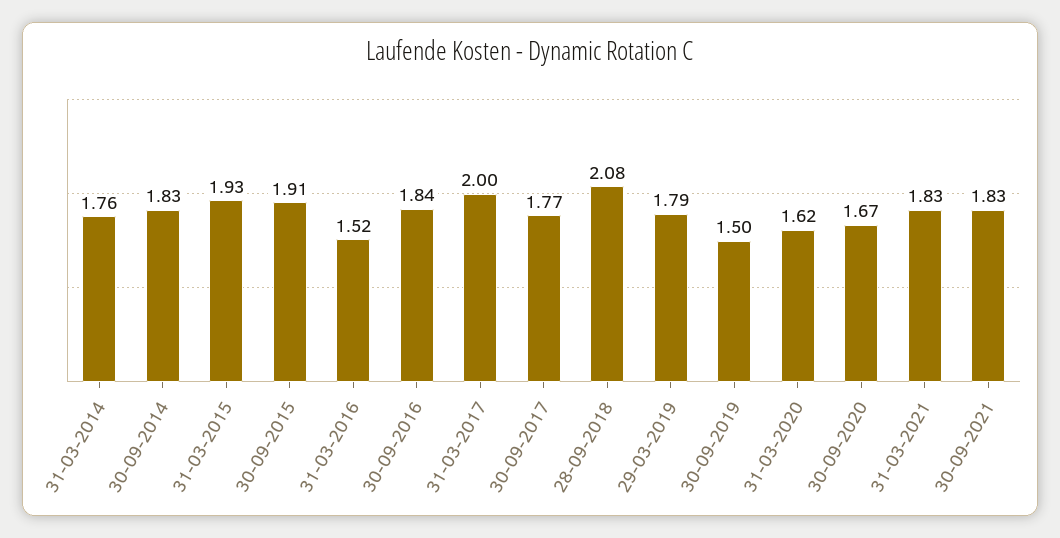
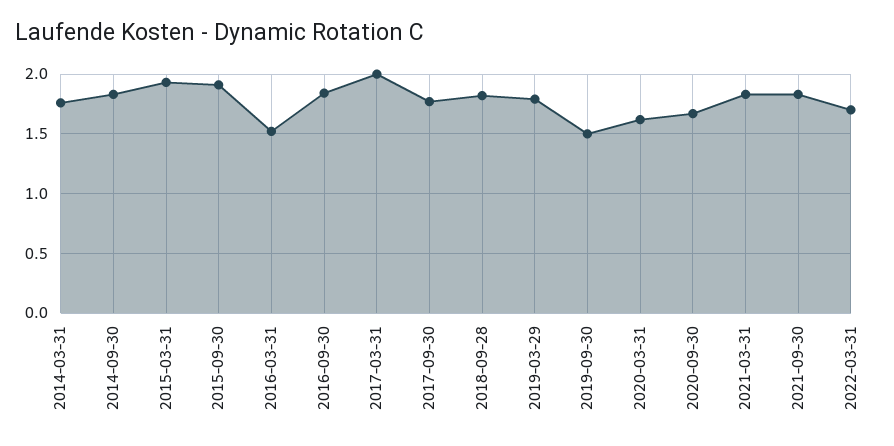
28-09-2018: 2.08 -> 1.8
2022-03-31: none -> 1.7

